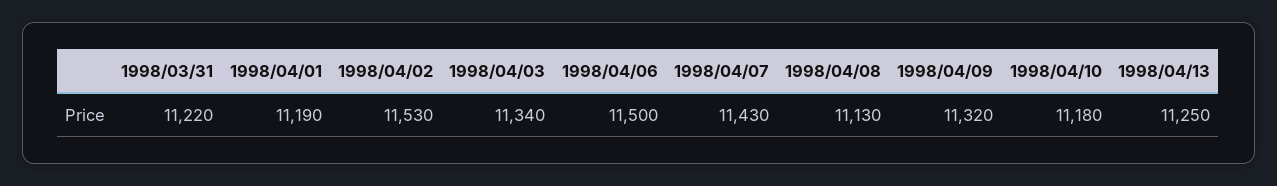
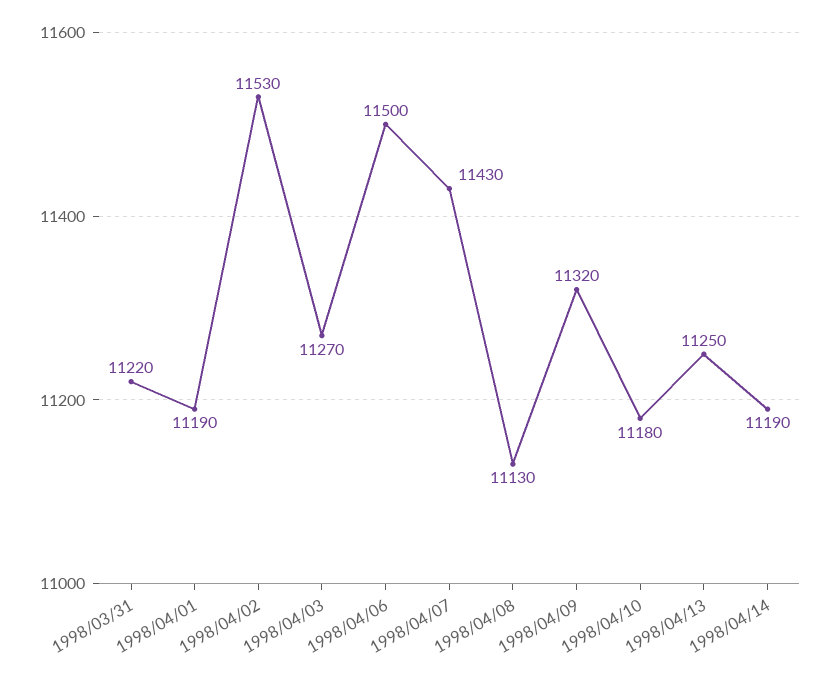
1998/04/03: 11340 -> 11270
1998/04/14: none -> 11190

